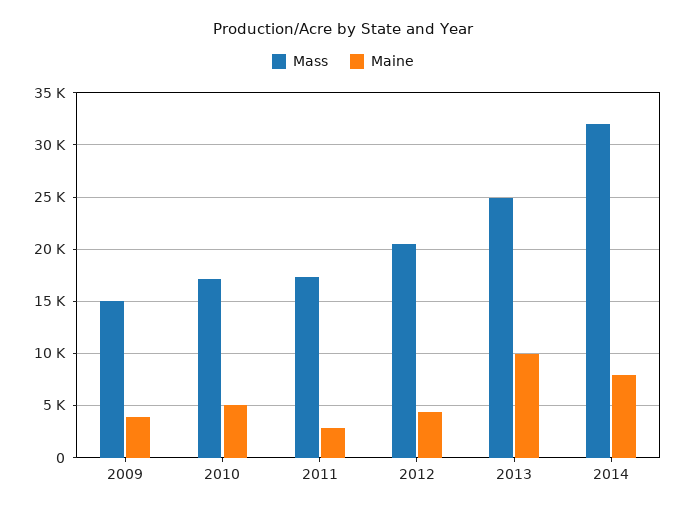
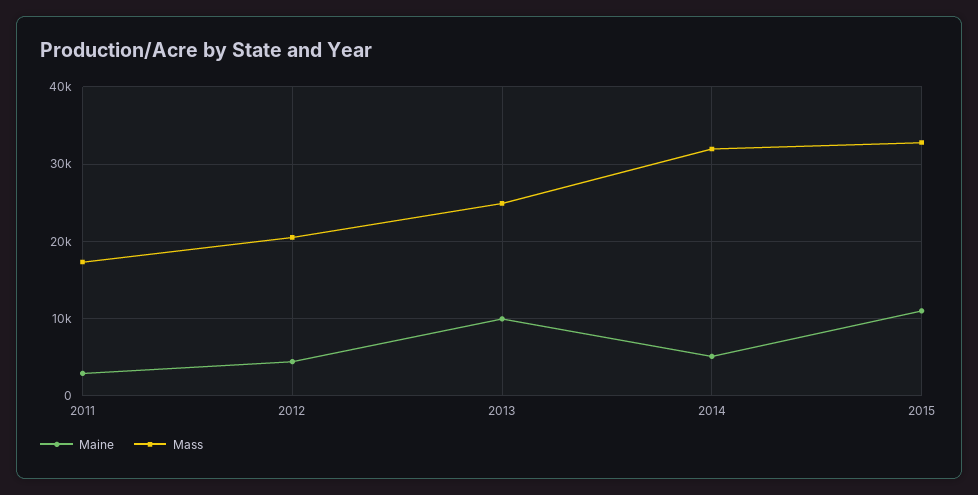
Mass, 2009: 15000 -> none
Maine, 2009: 4000 -> none
Mass, 2010: 17000 -> none
Maine, 2010: 5000 -> none
Maine, 2014: 8000 -> 5000
Maine, 2015: none -> 11000
Mass, 2015: none -> 33000

